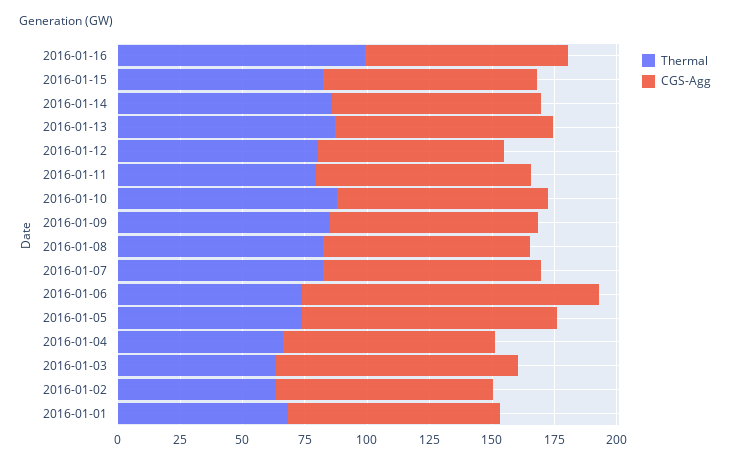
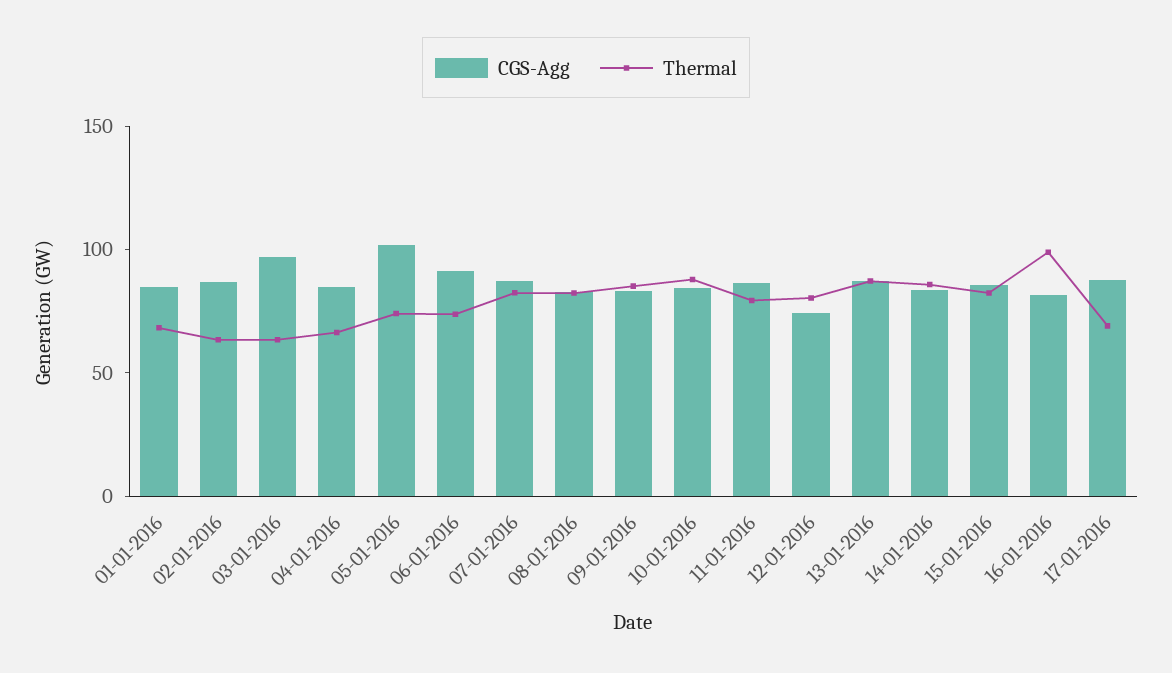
CGS-Agg, 2016-01-06: 120 -> 90
CGS-Agg, 17-01-2016: none -> 90
Thermal, 17-01-2016: none -> 70

